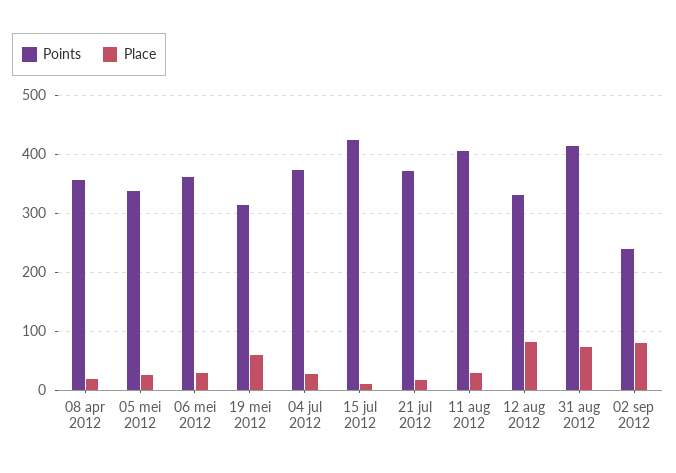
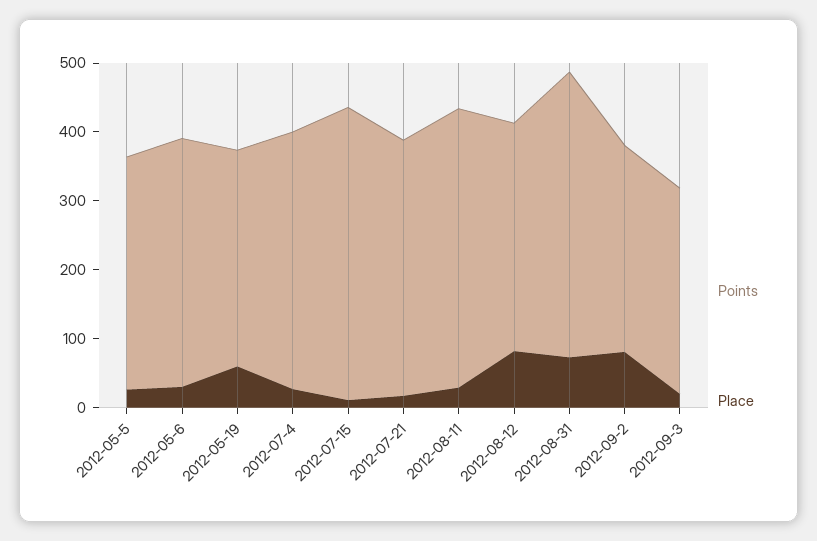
Points, 08 apr 2012: 360 -> none
Place, 08 apr 2012: 20 -> none
Points, 02 sep 2012: 240 -> 300
Points, 2012-09-3: none -> 300
Place, 2012-09-3: none -> 20

